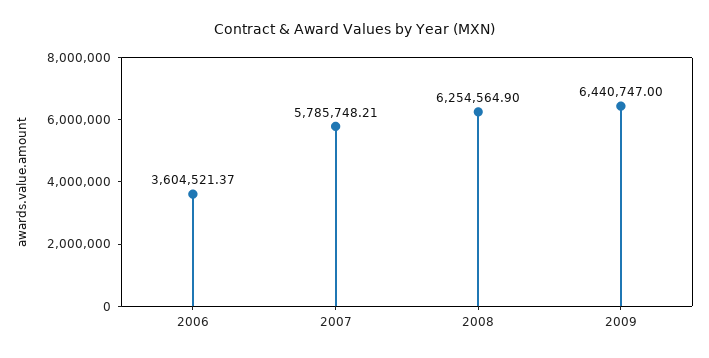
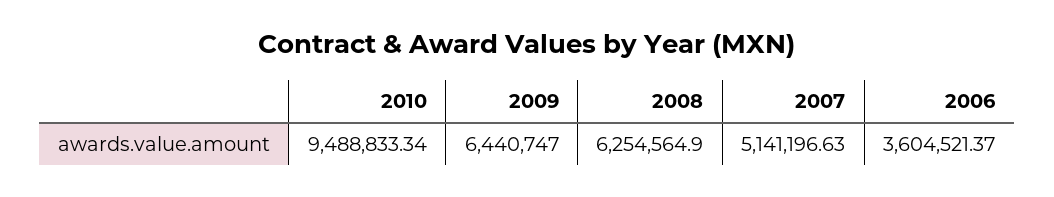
2007: 5785748.21 -> 5141196.63
2010: none -> 9488833.34

